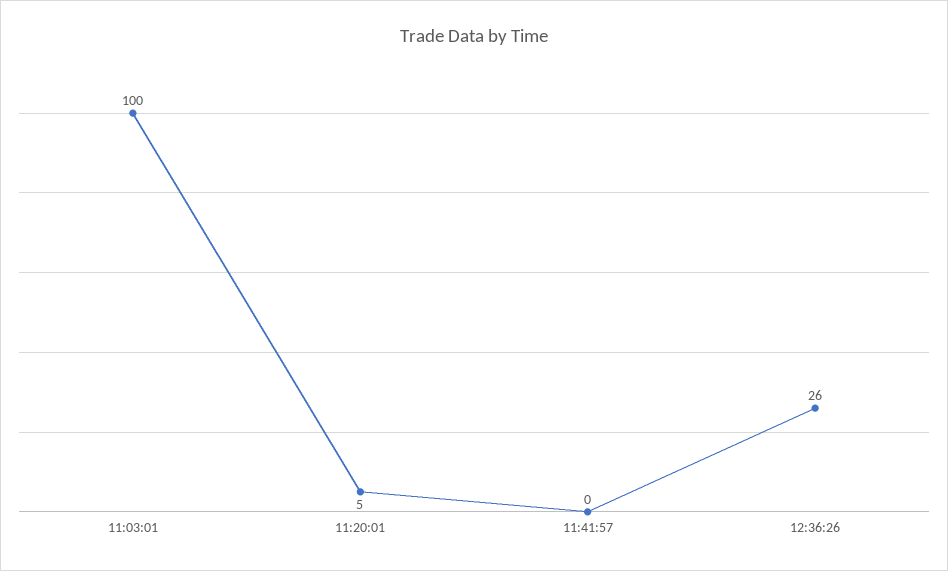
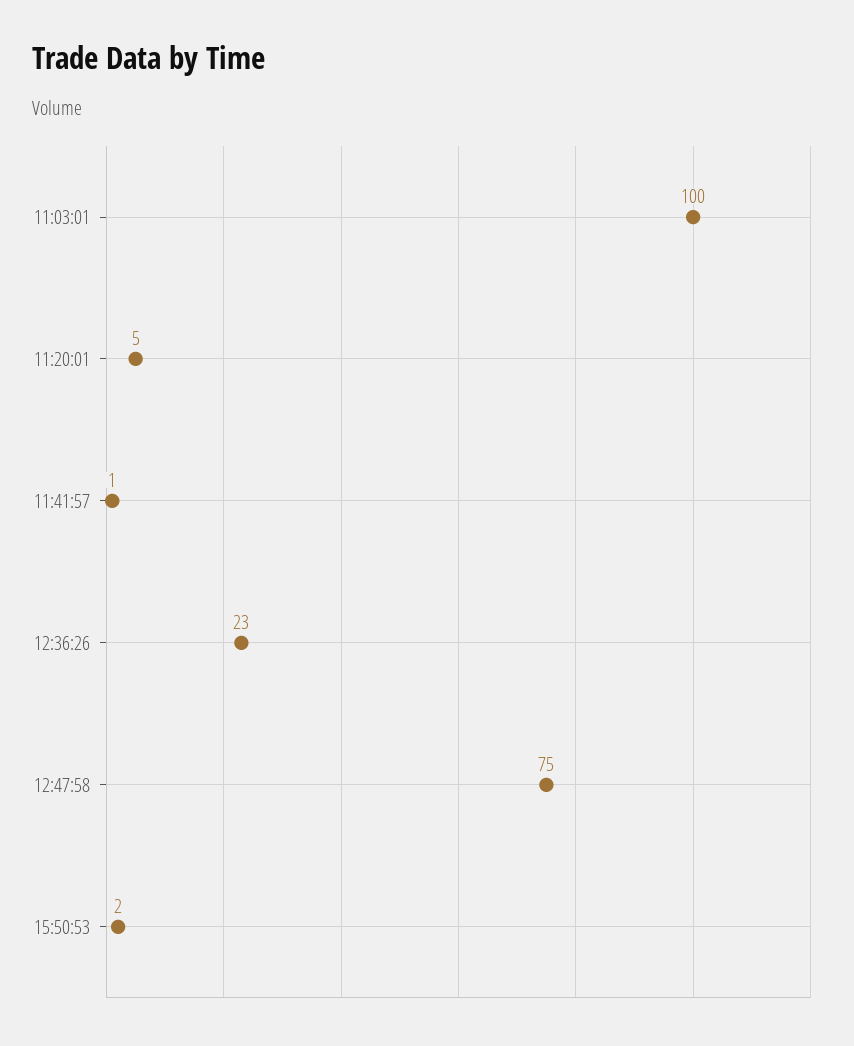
11:41:57: 0 -> 1
12:36:26: 26 -> 23
12:47:58: none -> 75
15:50:53: none -> 2

